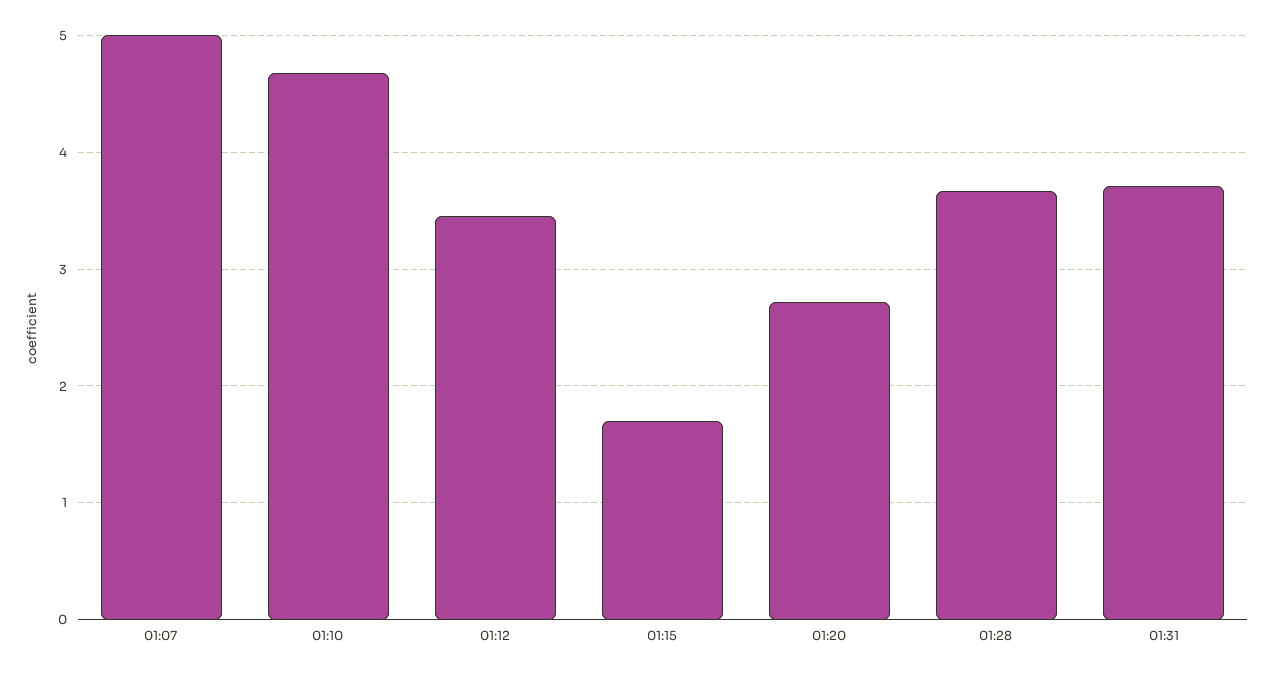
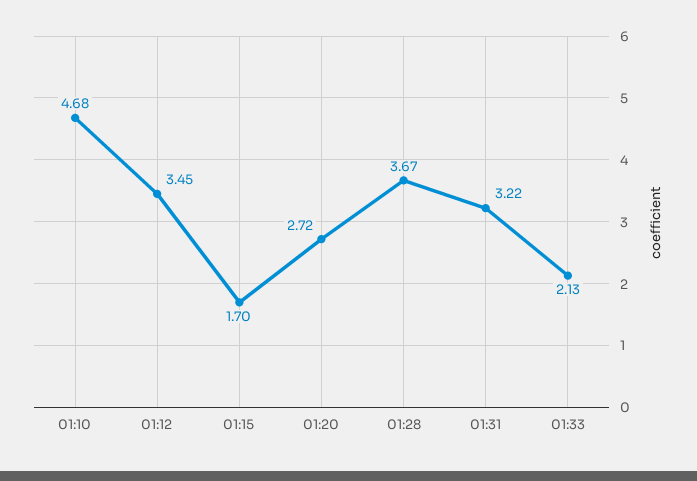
01:07: 5 -> none
01:31: 3.7 -> 3.22
01:33: none -> 2.13

